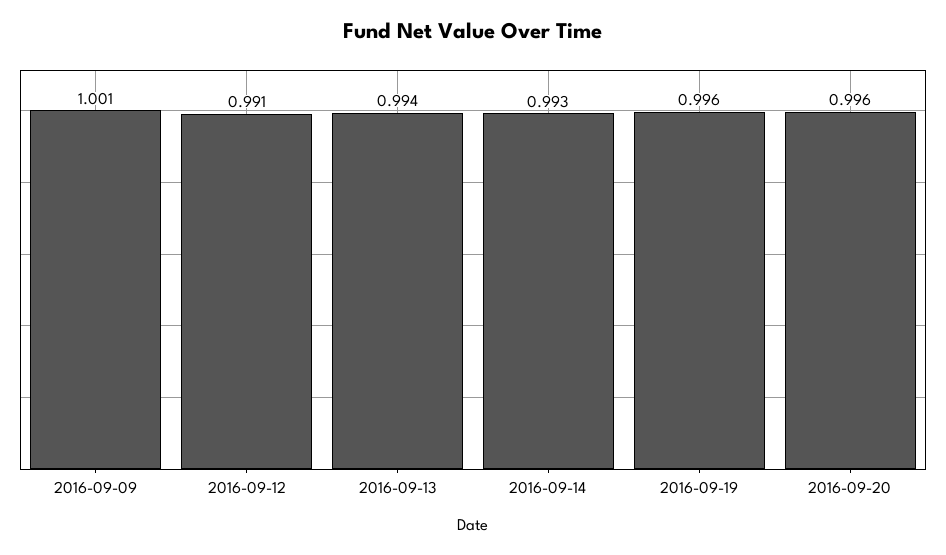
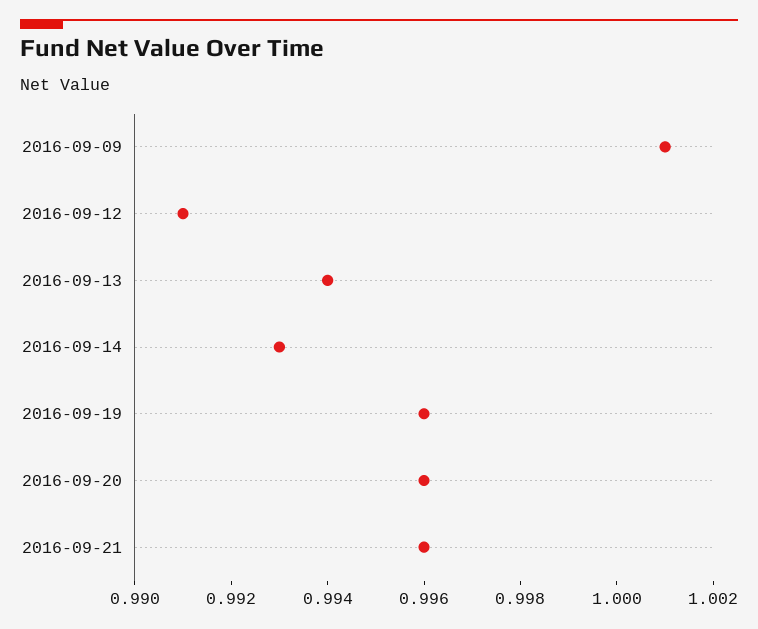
2016-09-21: none -> 0.996

